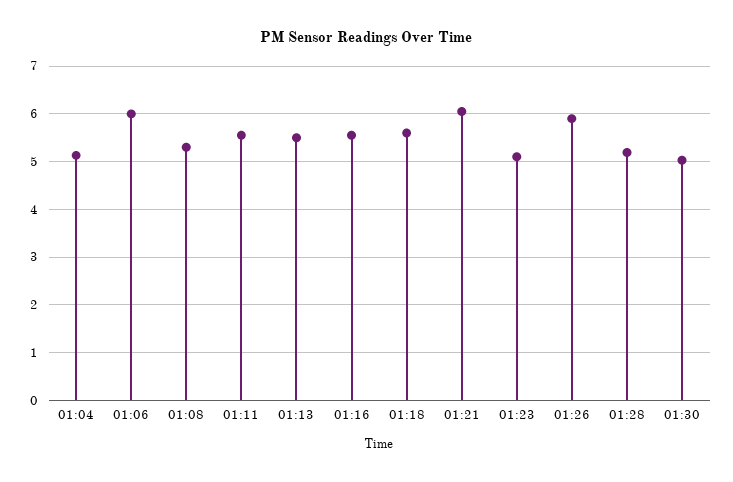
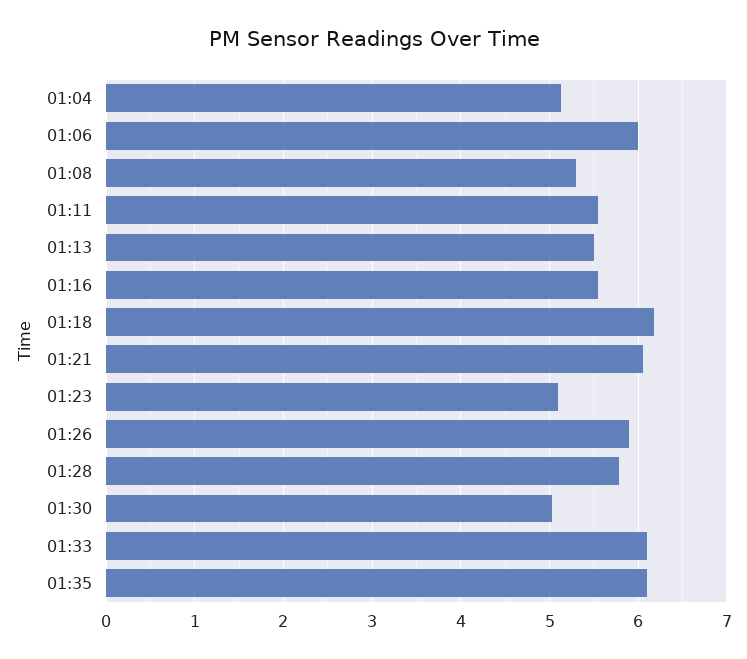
01:18: 5.6 -> 6.2
01:28: 5.2 -> 5.8
01:33: none -> 6.1
01:35: none -> 6.1

